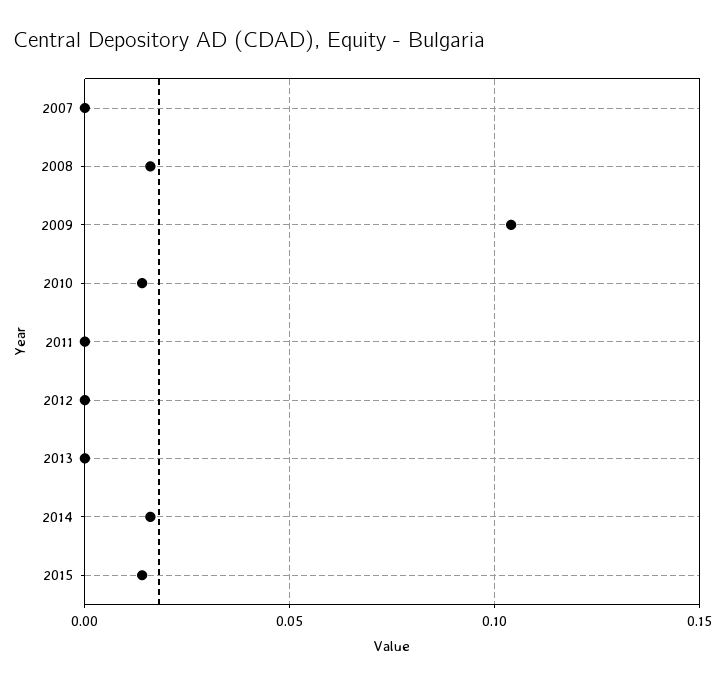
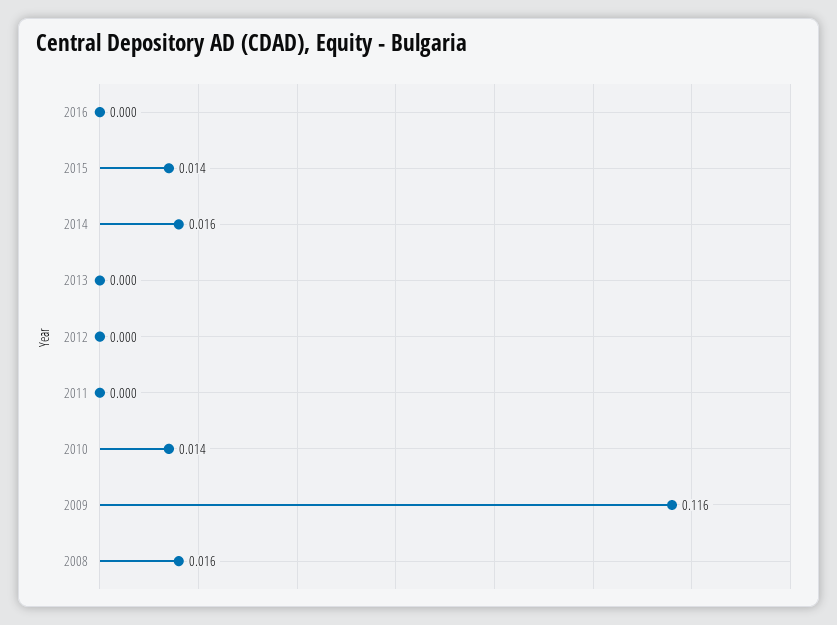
2007: 0 -> none
2009: 0.105 -> 0.116
2016: none -> 0

